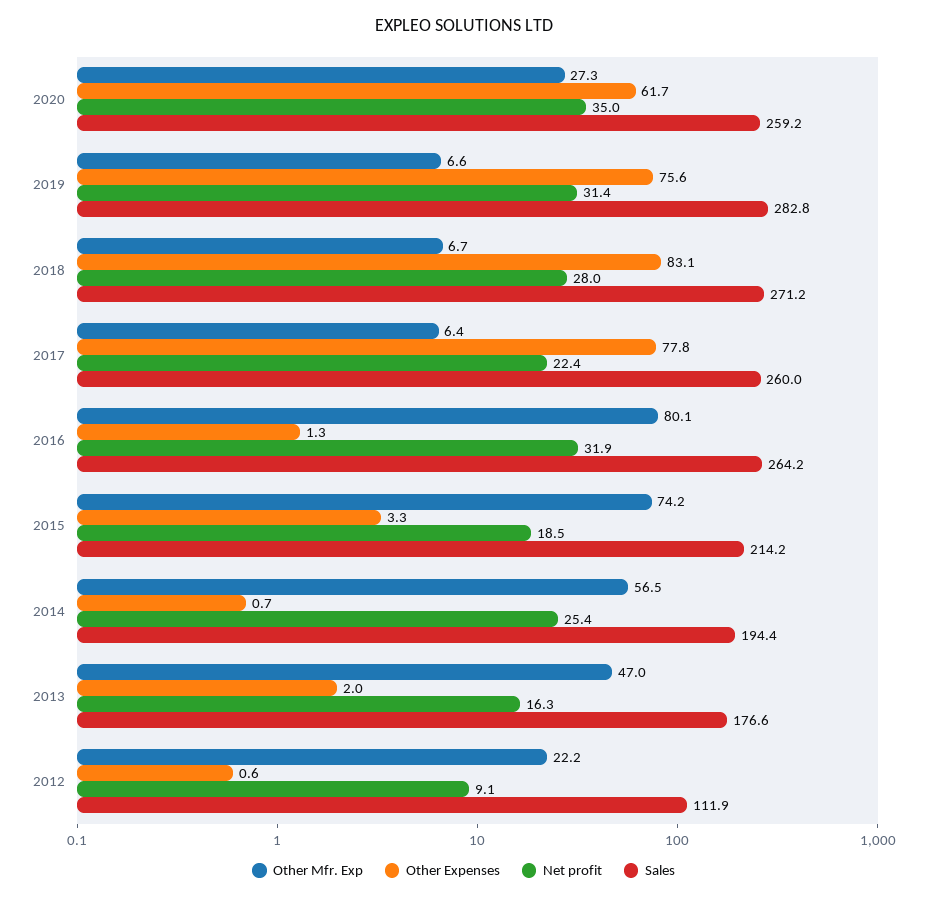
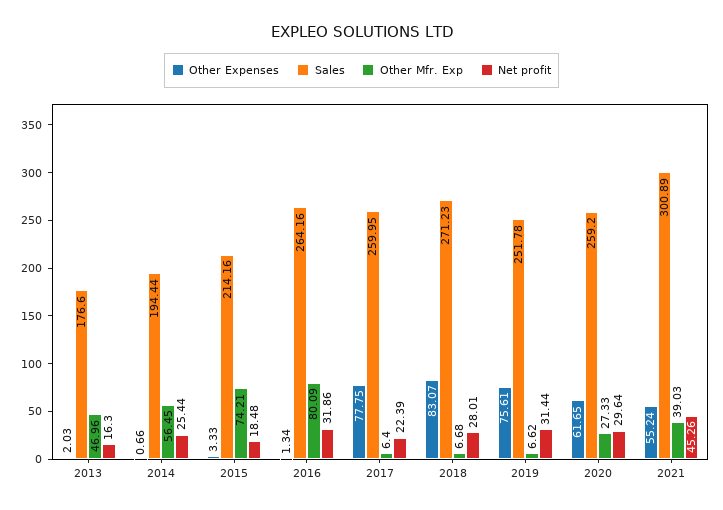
Net profit, 2020: 35 -> 29.64
Sales, 2019: 282.8 -> 251.78
Other Mfr. Exp, 2012: 22.2 -> none
Other Expenses, 2012: 0.6 -> none
Net profit, 2012: 9.1 -> none
Sales, 2012: 111.9 -> none
Other Expenses, 2021: none -> 55.24
Sales, 2021: none -> 300.89
Other Mfr. Exp, 2021: none -> 39.03
Net profit, 2021: none -> 45.26

